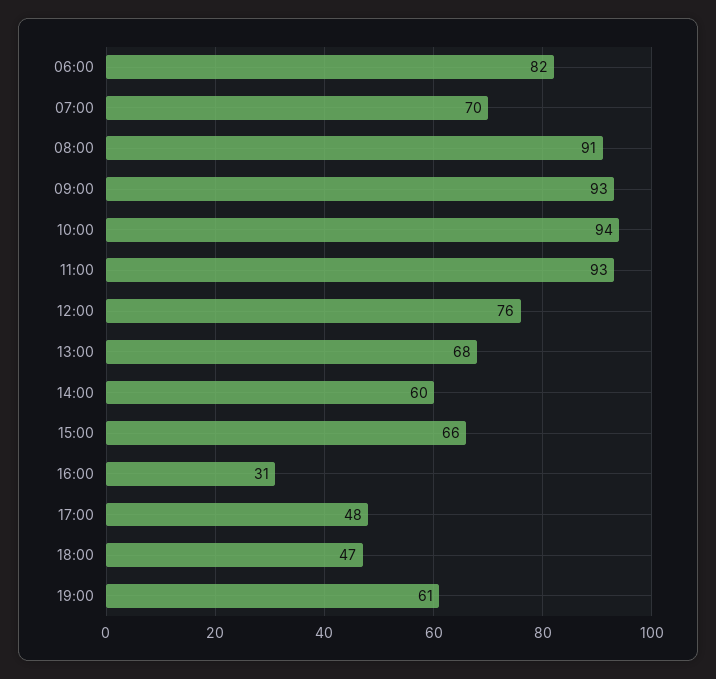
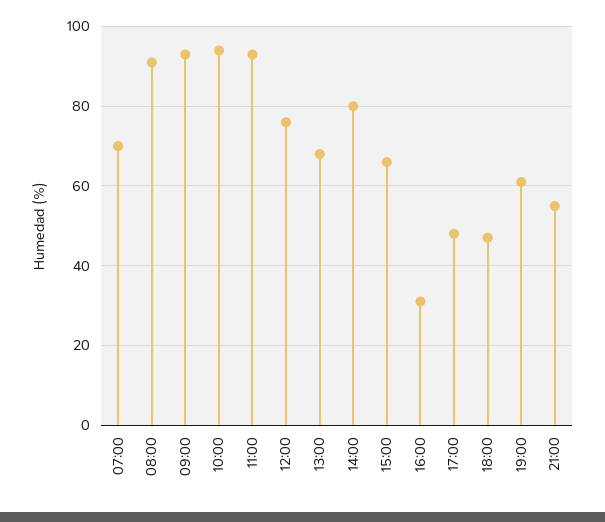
06:00: 82 -> none
14:00: 60 -> 80
21:00: none -> 55

